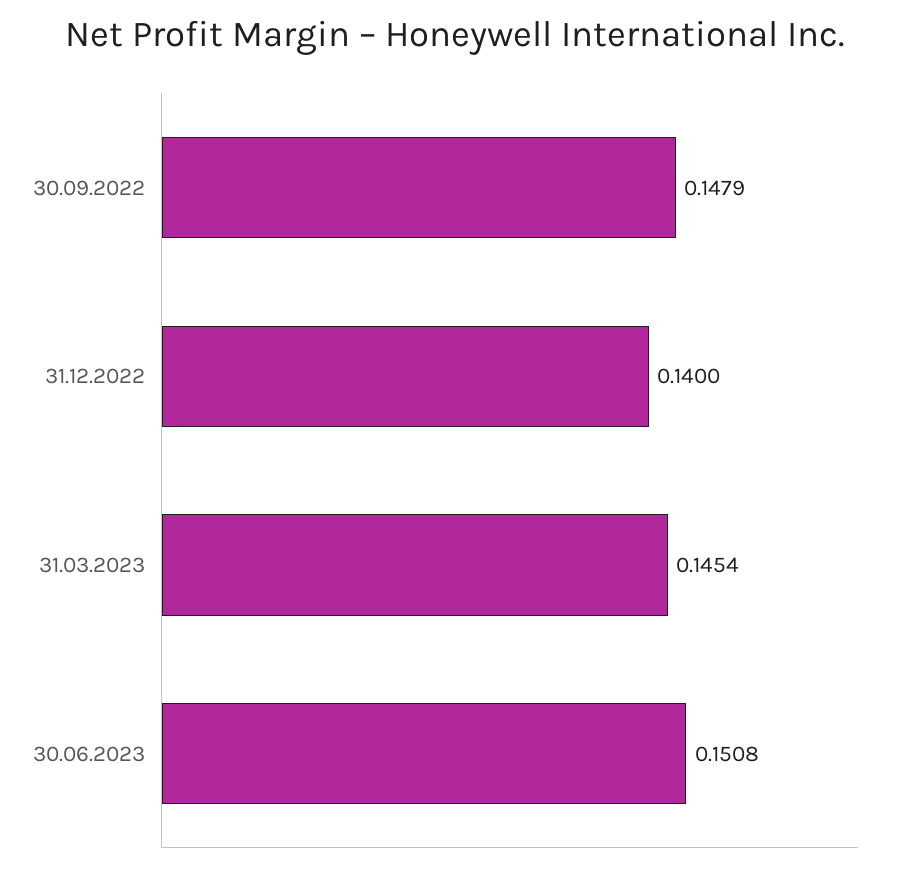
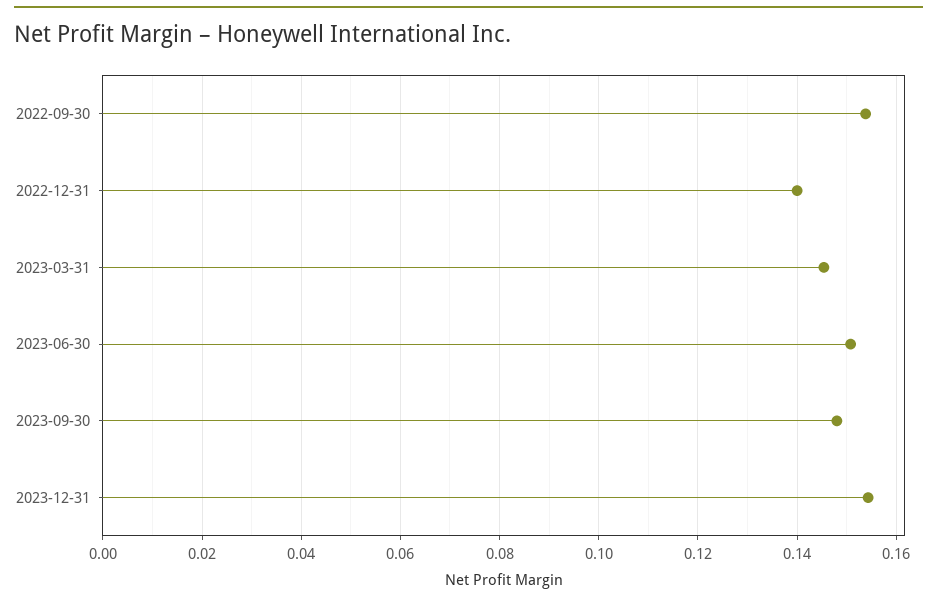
30.09.2022: 0.1479 -> 0.154
2023-09-30: none -> 0.148
2023-12-31: none -> 0.154

